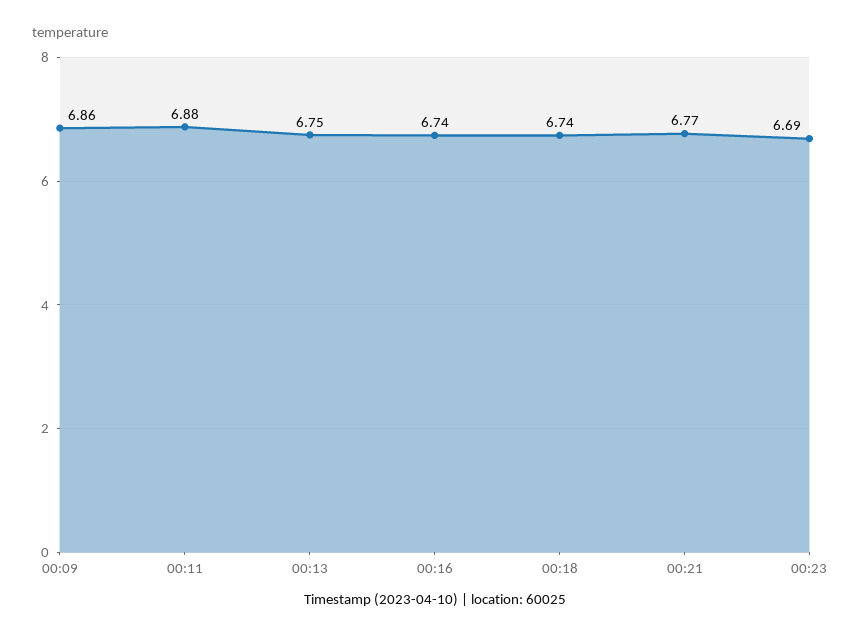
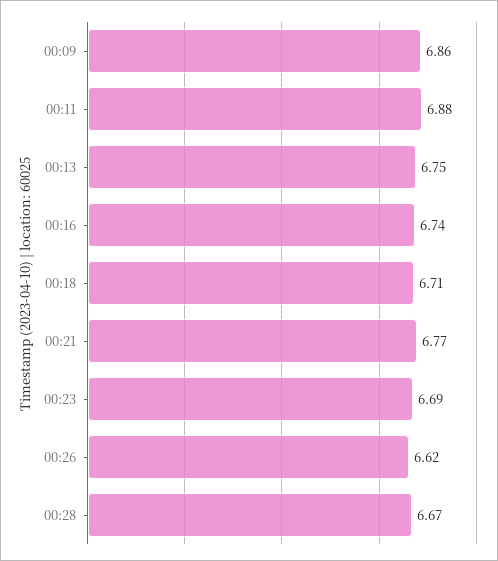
00:18: 6.74 -> 6.71
00:26: none -> 6.62
00:28: none -> 6.67

